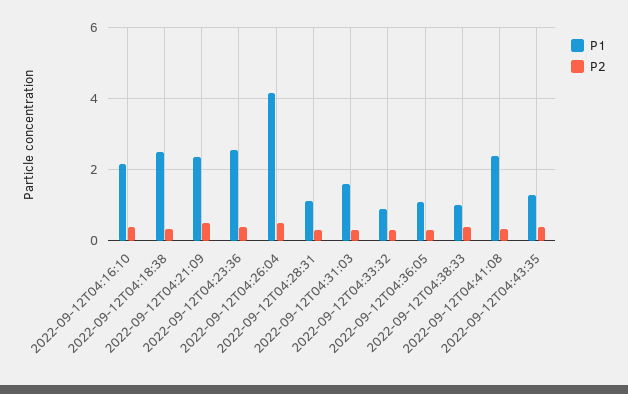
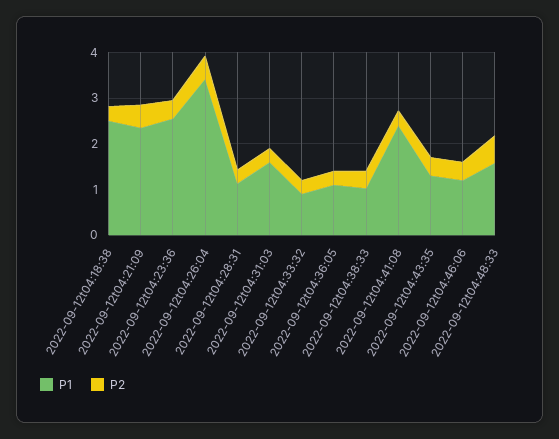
P1, 2022-09-12T04:16:10: 2.2 -> none
P2, 2022-09-12T04:16:10: 0.4 -> none
P1, 2022-09-12T04:26:04: 4.2 -> 3.4
P1, 2022-09-12t04:46:06: none -> 1.2
P2, 2022-09-12t04:46:06: none -> 0.4
P1, 2022-09-12t04:48:33: none -> 1.6
P2, 2022-09-12t04:48:33: none -> 0.6

